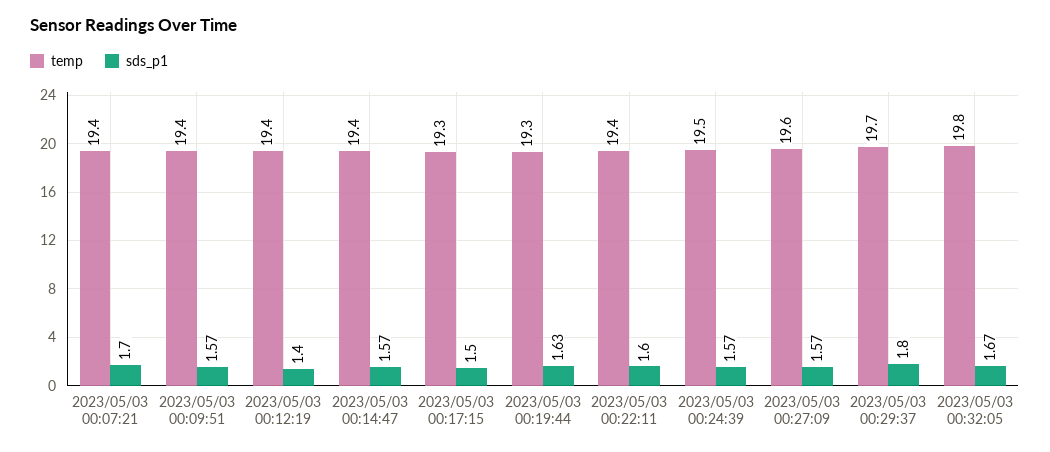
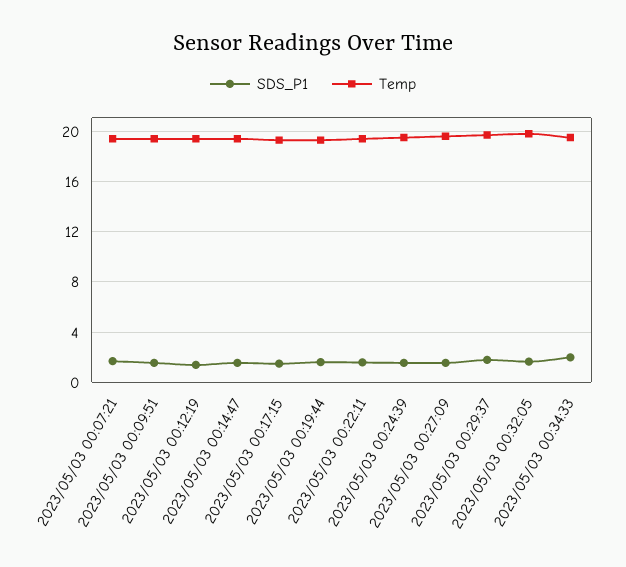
sds_p1, 2023/05/03 00:34:33: none -> 2
temp, 2023/05/03 00:34:33: none -> 19.5

